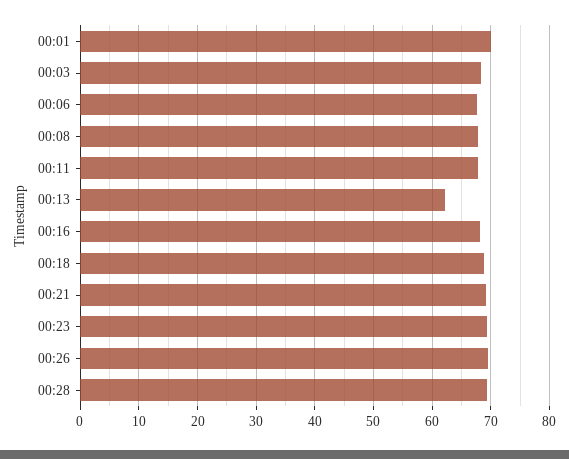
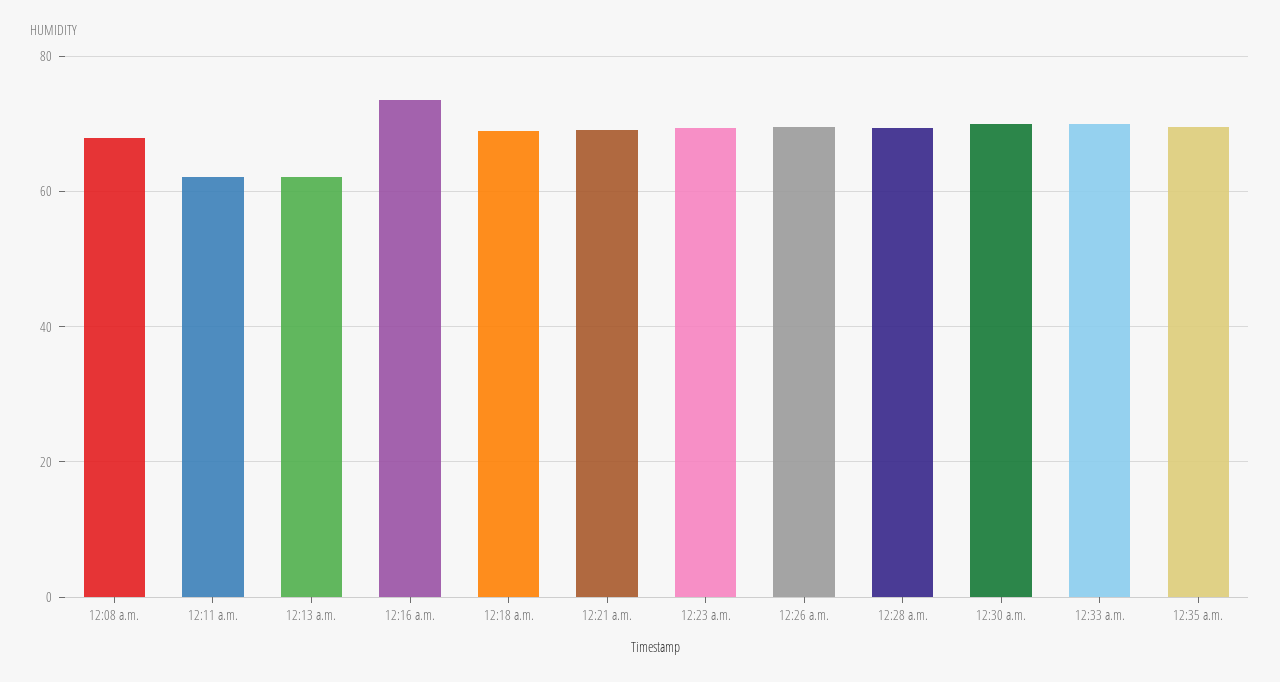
00:01: 70 -> none
00:03: 68 -> none
00:06: 68 -> none
00:11: 68 -> 62
00:16: 68 -> 74
12:30 a.m.: none -> 70
12:33 a.m.: none -> 70
12:35 a.m.: none -> 70

